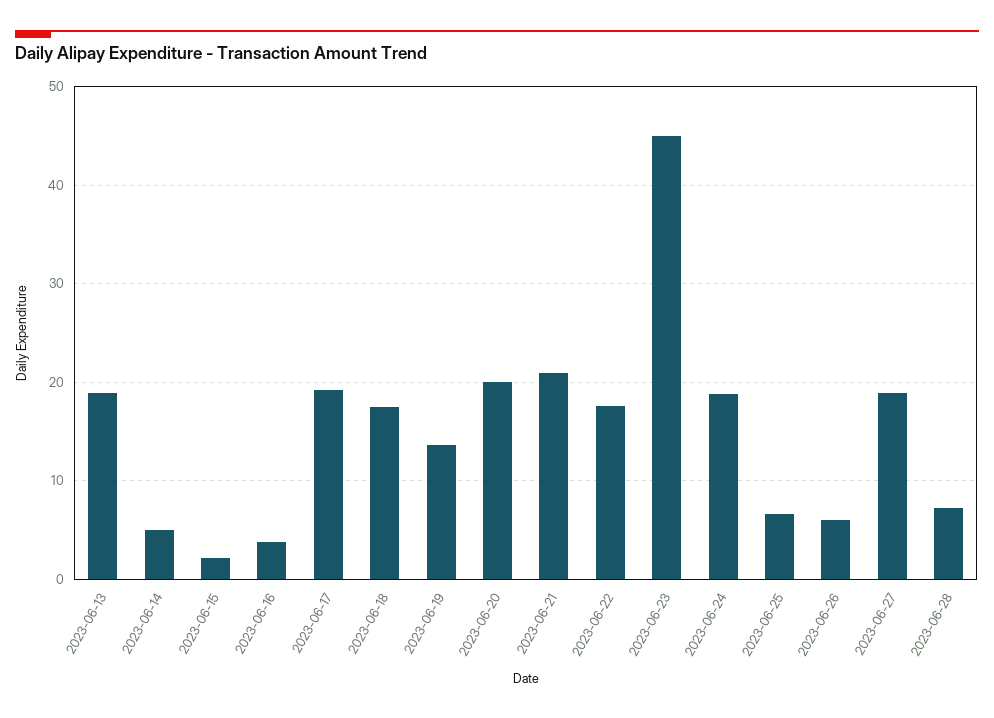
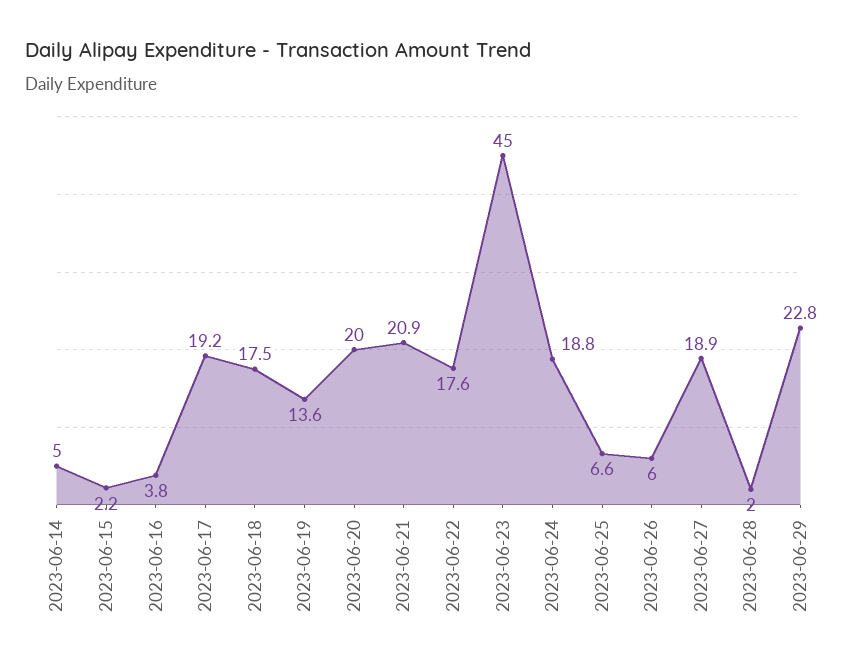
2023-06-13: 19 -> none
2023-06-28: 7 -> 2
2023-06-29: none -> 22.8

